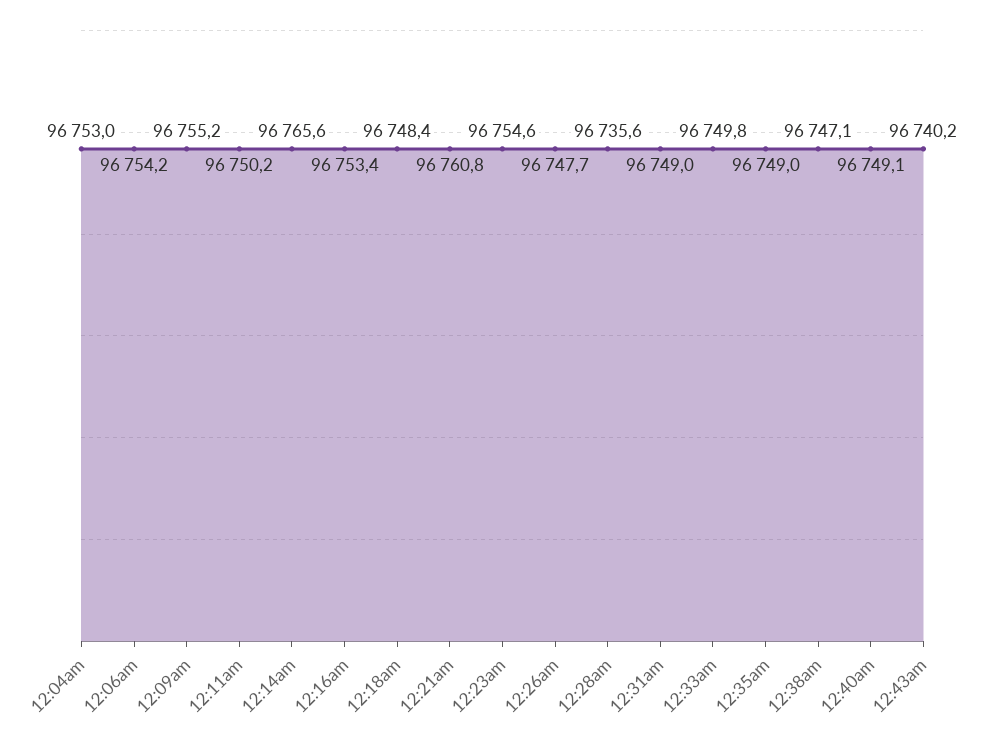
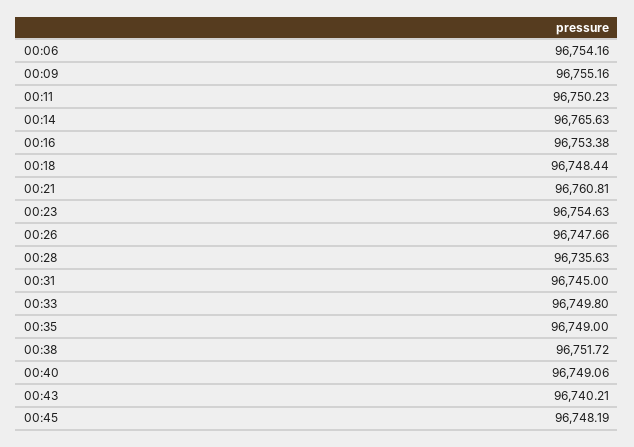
12:04am: 96753 -> none
12:31am: 96749 -> 96745
12:38am: 96747.1 -> 96751.72
00:45: none -> 96748.19

